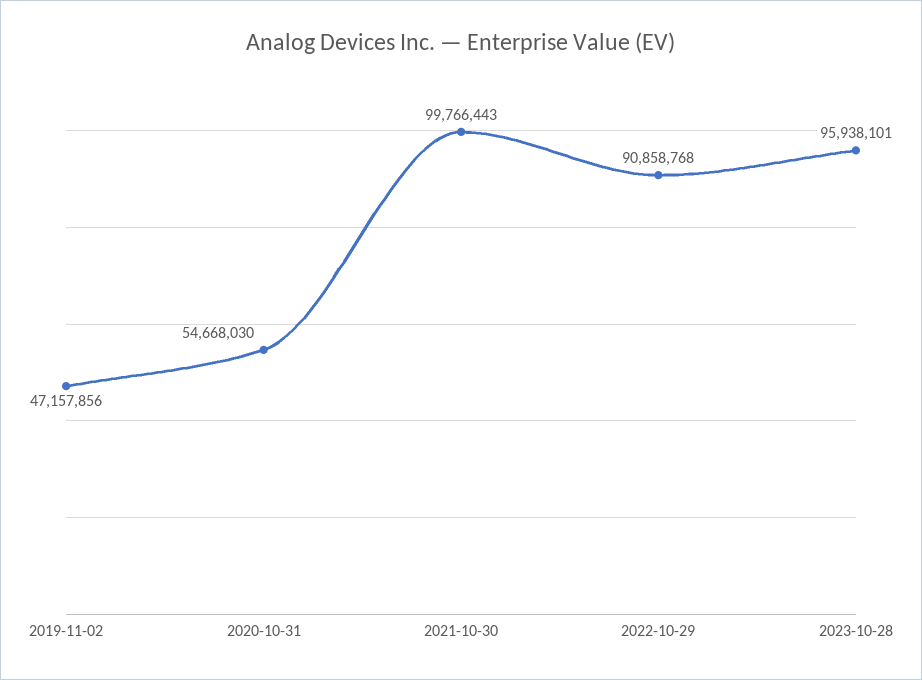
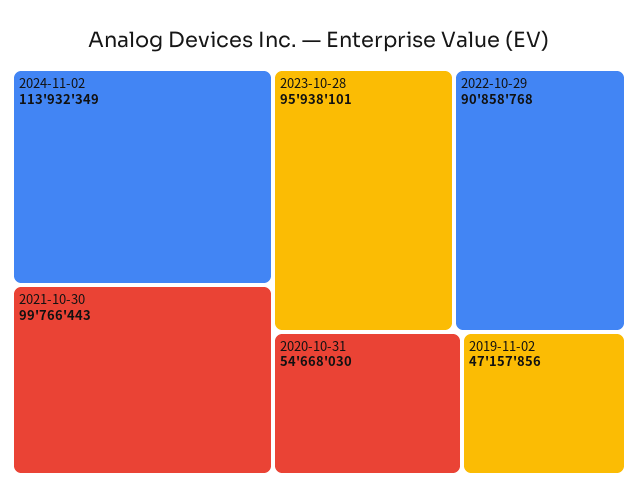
2024-11-02: none -> 113932349

